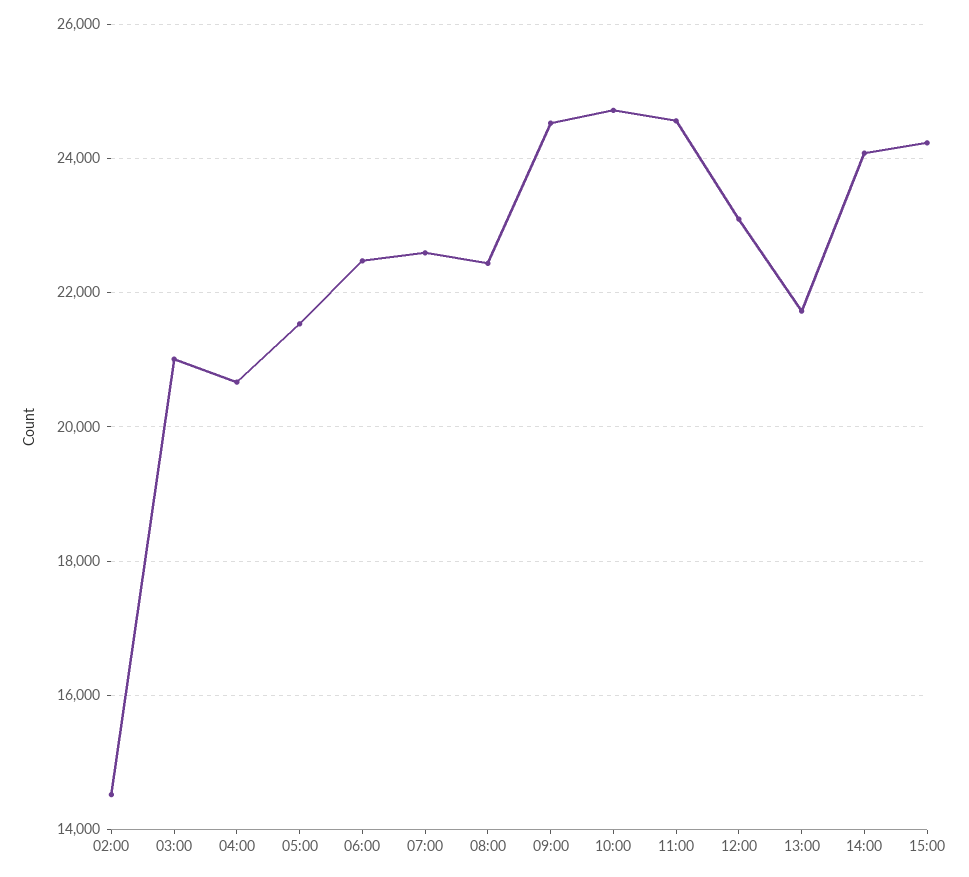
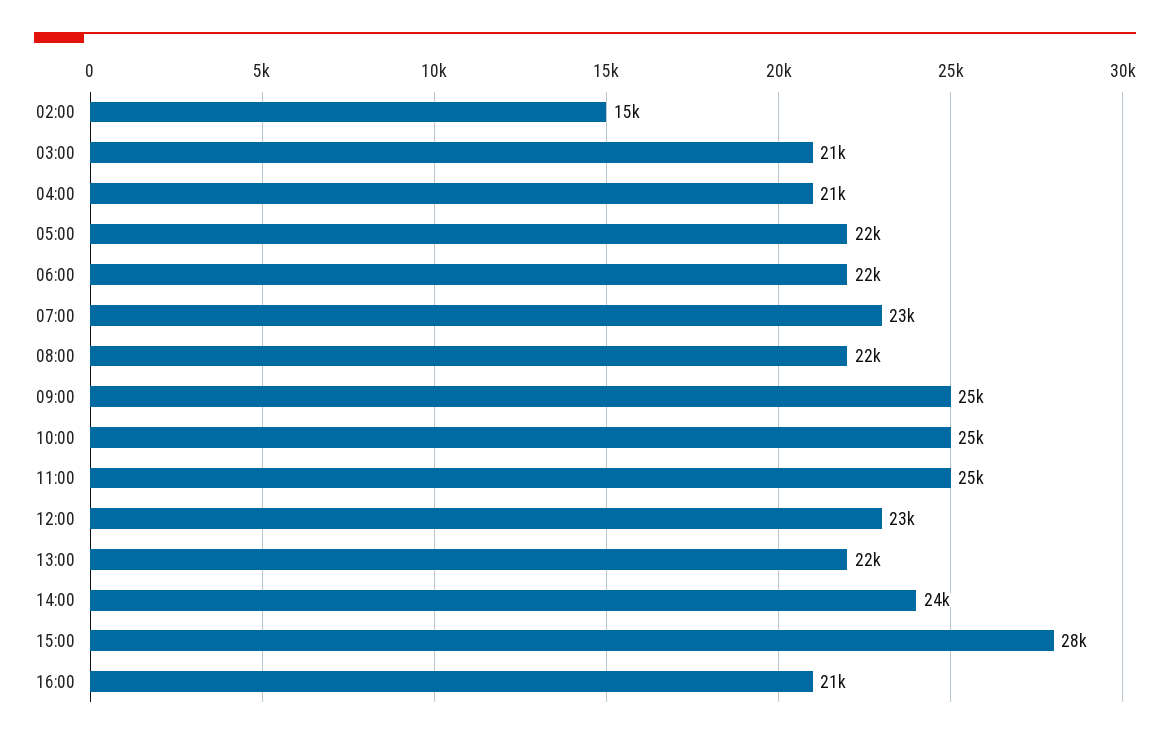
15:00: 24200 -> 28000
16:00: none -> 21000

